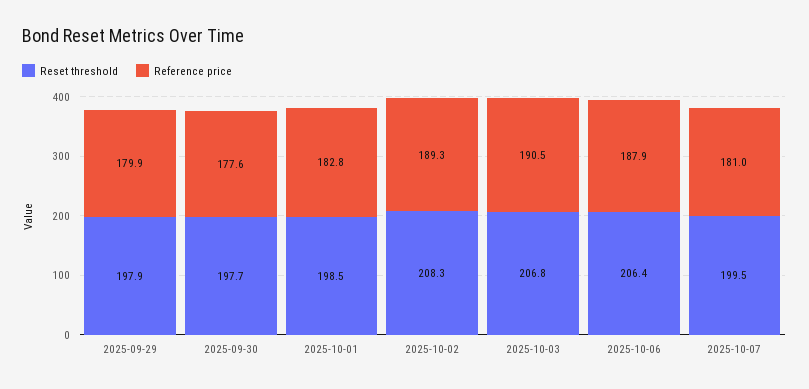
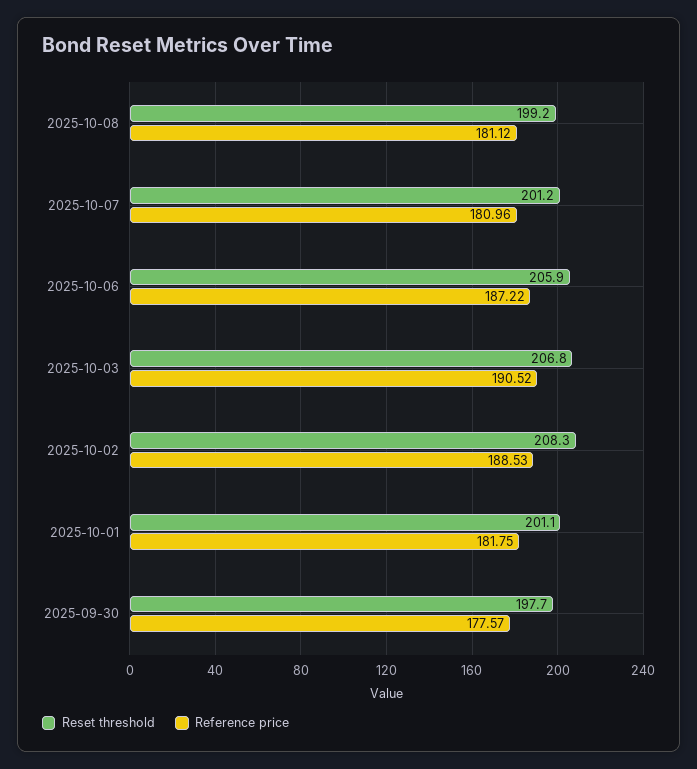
Reset threshold, 2025-09-29: 197.9 -> none
Reference price, 2025-09-29: 179.9 -> none
Reset threshold, 2025-10-01: 198.5 -> 201.1
Reference price, 2025-10-01: 182.8 -> 181.75
Reference price, 2025-10-02: 189.3 -> 188.53
Reset threshold, 2025-10-06: 206.4 -> 205.9
Reference price, 2025-10-06: 187.9 -> 187.22
Reset threshold, 2025-10-07: 199.5 -> 201.2
Reset threshold, 2025-10-08: none -> 199.2
Reference price, 2025-10-08: none -> 181.12

